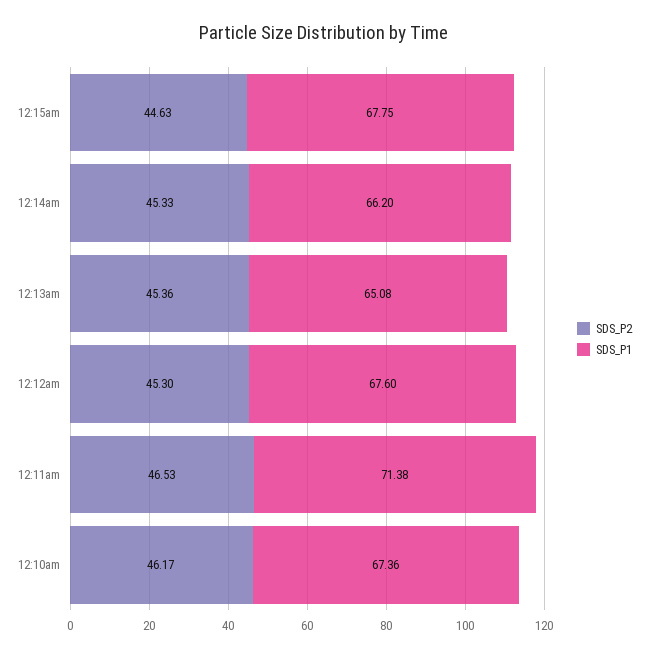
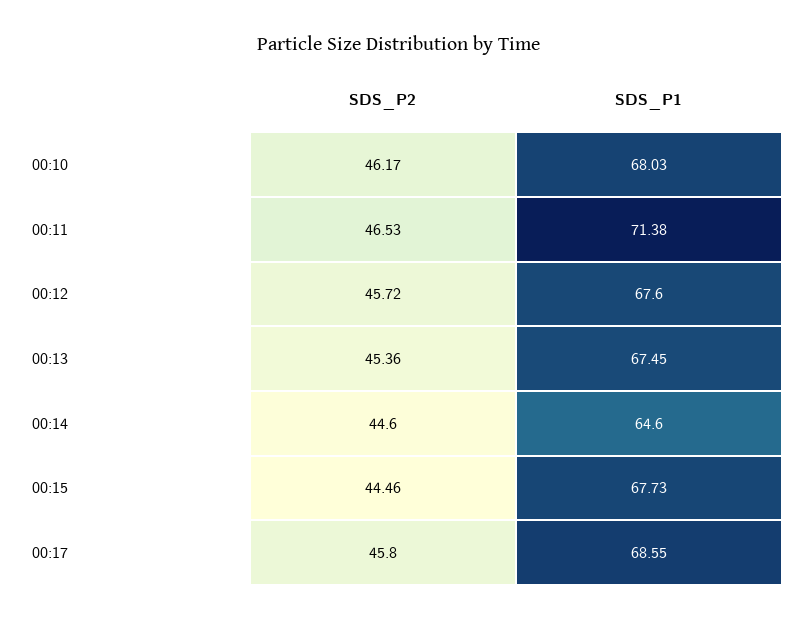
SDS_P2, 12:15am: 44.63 -> 44.46
SDS_P1, 12:15am: 67.75 -> 67.73
SDS_P2, 12:14am: 45.33 -> 44.6
SDS_P1, 12:14am: 66.2 -> 64.6
SDS_P1, 12:13am: 65.08 -> 67.45
SDS_P2, 12:12am: 45.3 -> 45.72
SDS_P1, 12:10am: 67.36 -> 68.03
SDS_P2, 00:17: none -> 45.8
SDS_P1, 00:17: none -> 68.55

